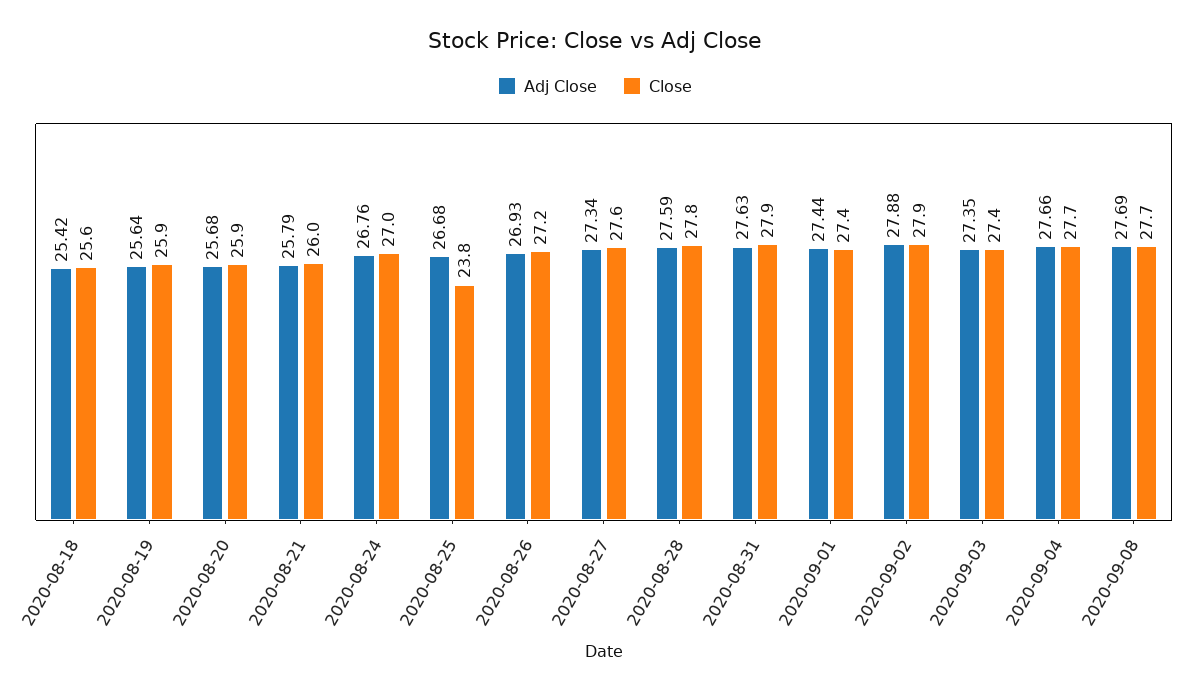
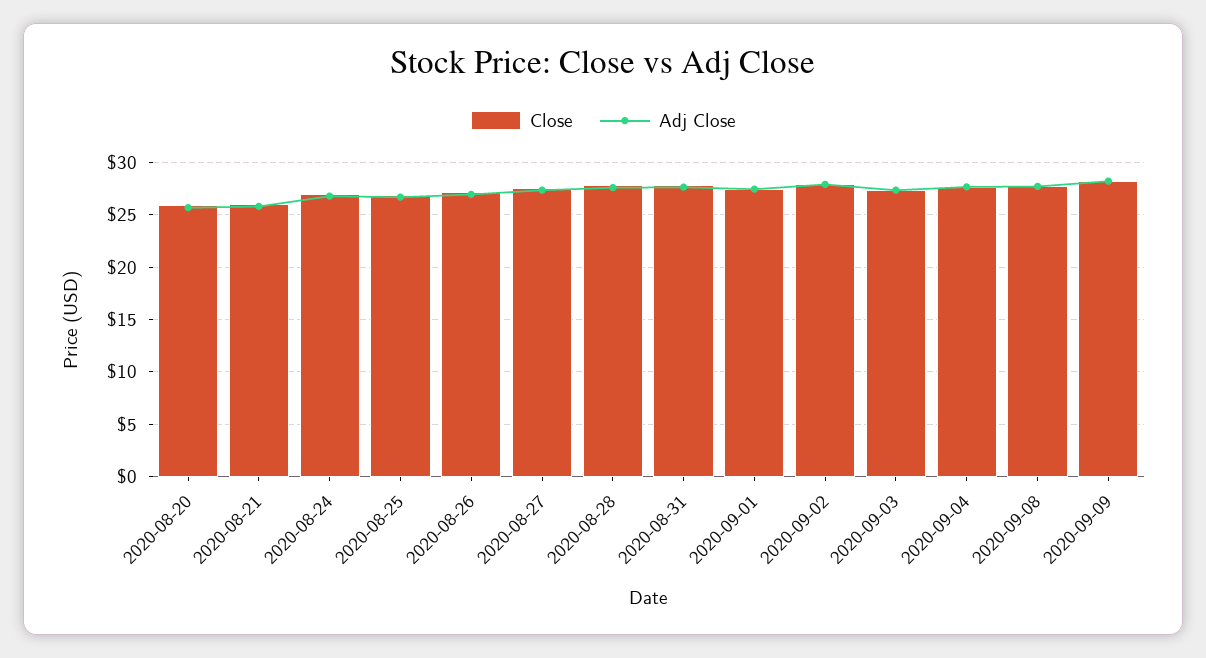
Adj Close, 2020-08-18: 25.42 -> none
Close, 2020-08-18: 25.6 -> none
Adj Close, 2020-08-19: 25.64 -> none
Close, 2020-08-19: 25.9 -> none
Close, 2020-08-25: 23.8 -> 27
Close, 2020-09-09: none -> 28
Adj Close, 2020-09-09: none -> 28

